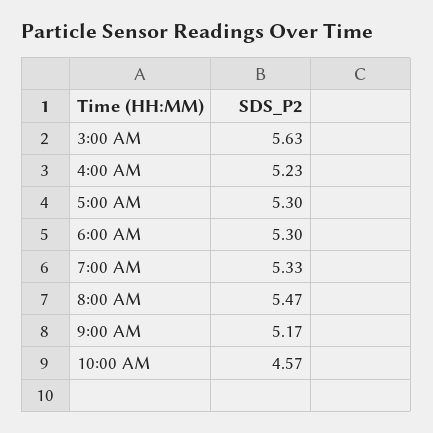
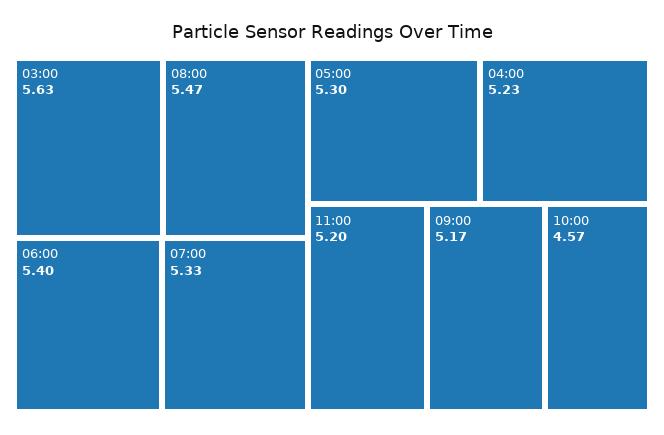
6:00 AM: 5.3 -> 5.4
11:00: none -> 5.2

